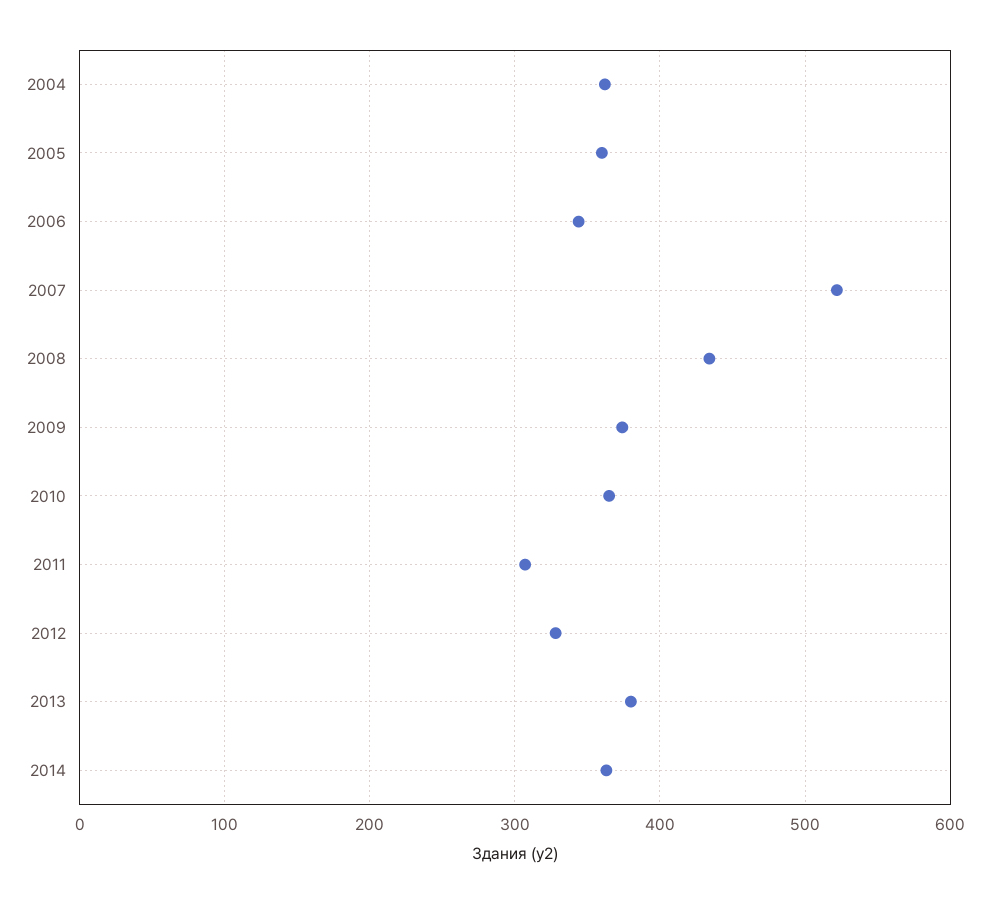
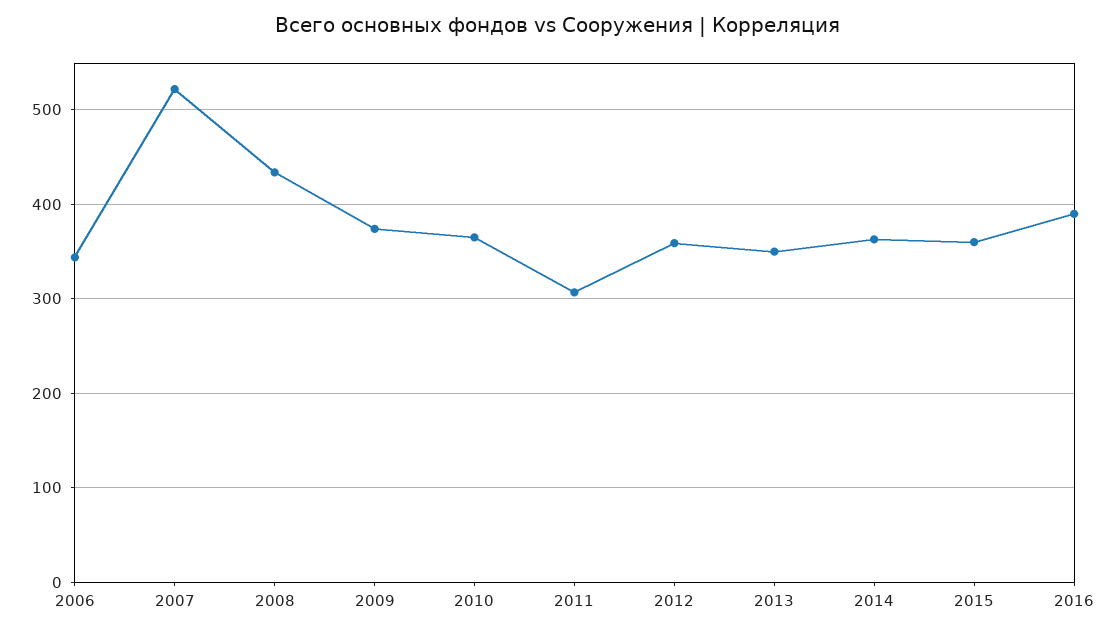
2004: 360 -> none
2005: 360 -> none
2012: 330 -> 360
2013: 380 -> 350
2015: none -> 360
2016: none -> 390

